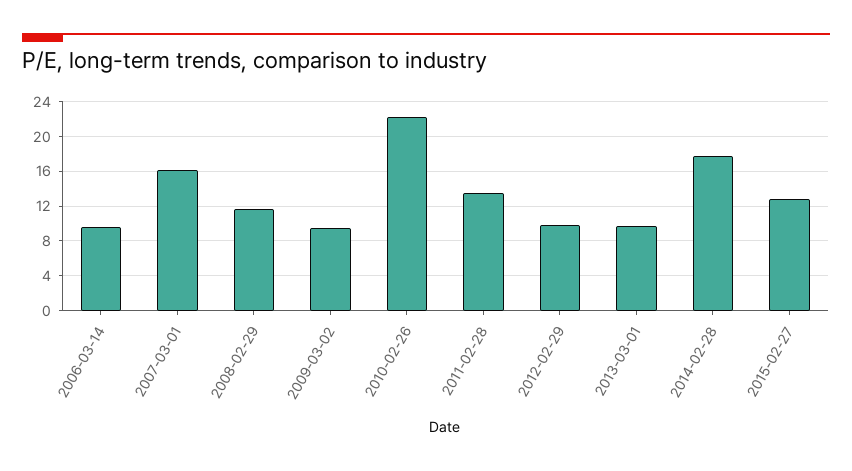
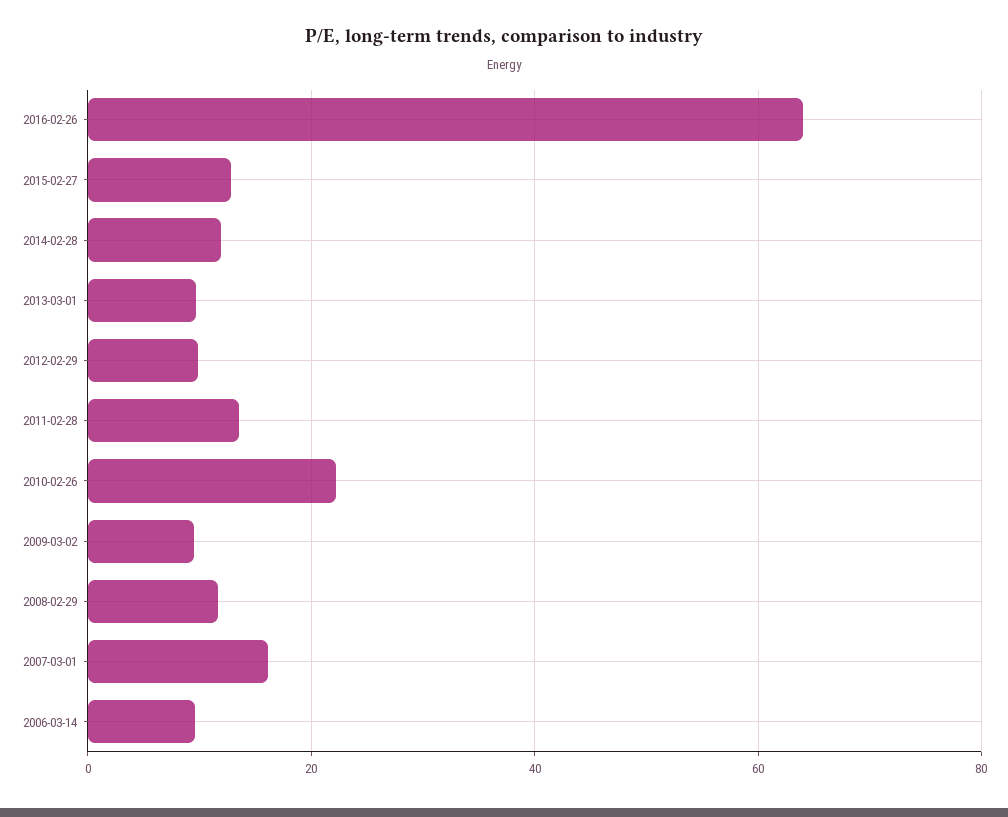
2014-02-28: 18 -> 12
2016-02-26: none -> 64

